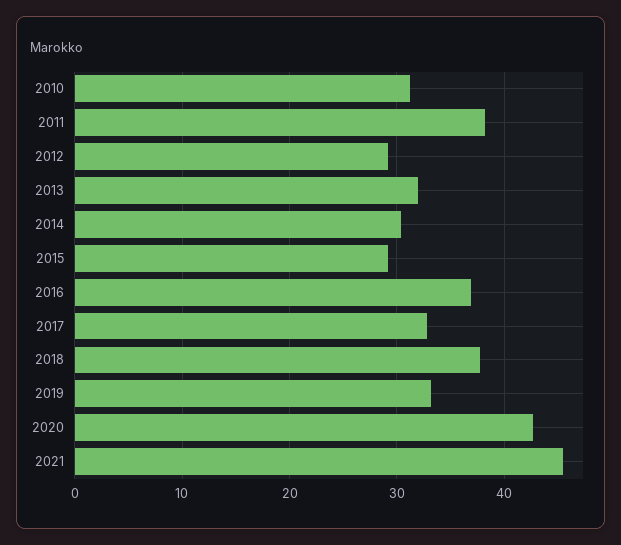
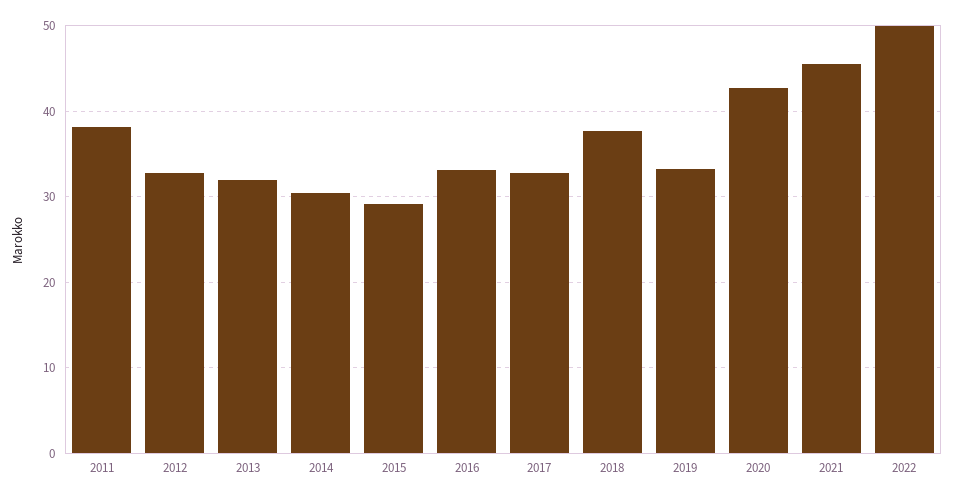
2010: 31 -> none
2012: 29 -> 33
2016: 37 -> 33
2022: none -> 50

